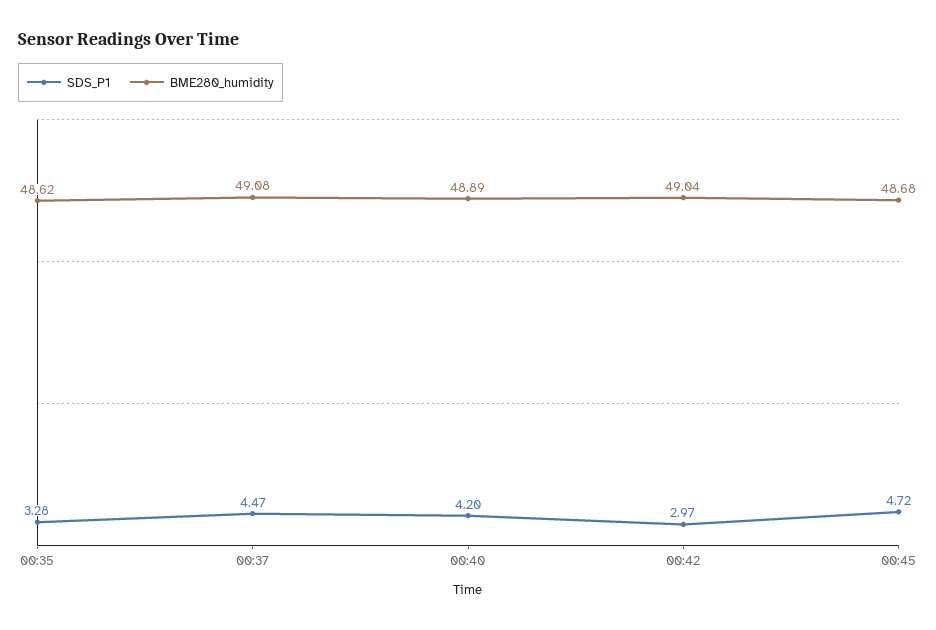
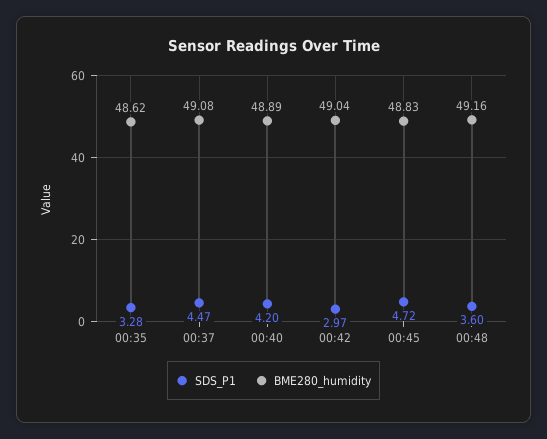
BME280_humidity, 00:45: 48.68 -> 48.83
SDS_P1, 00:48: none -> 3.6
BME280_humidity, 00:48: none -> 49.16

